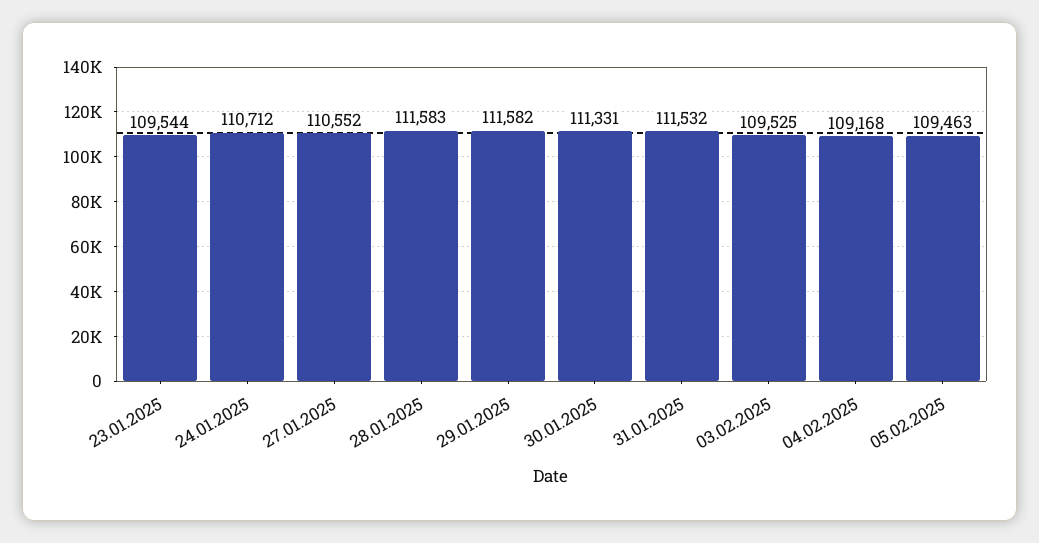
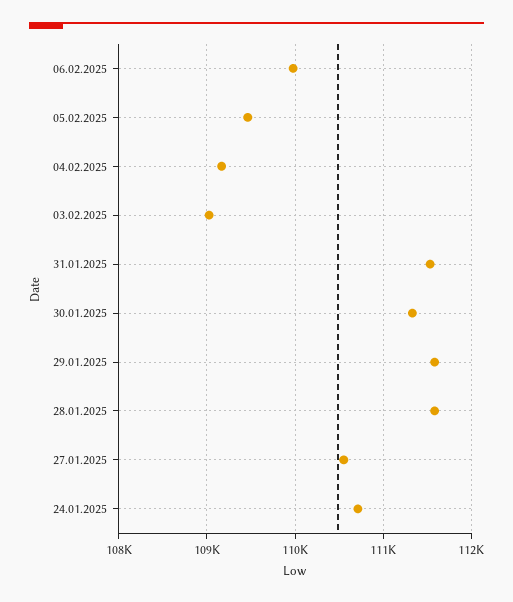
23.01.2025: 109544 -> none
03.02.2025: 109525 -> 109000
06.02.2025: none -> 110000

